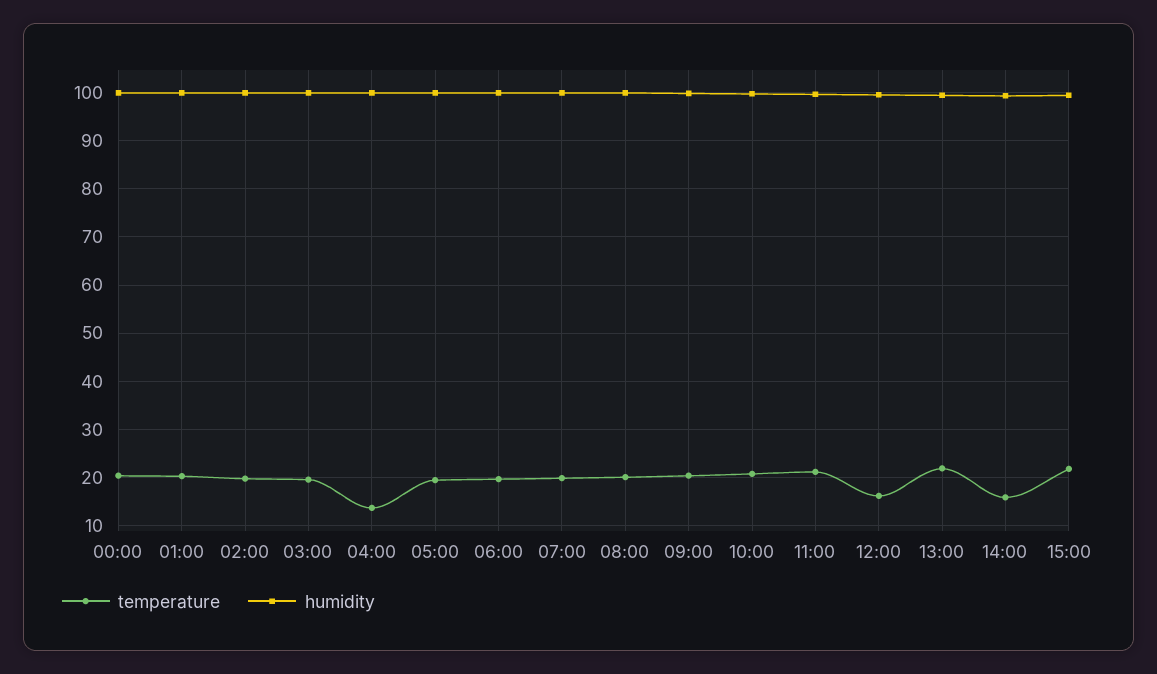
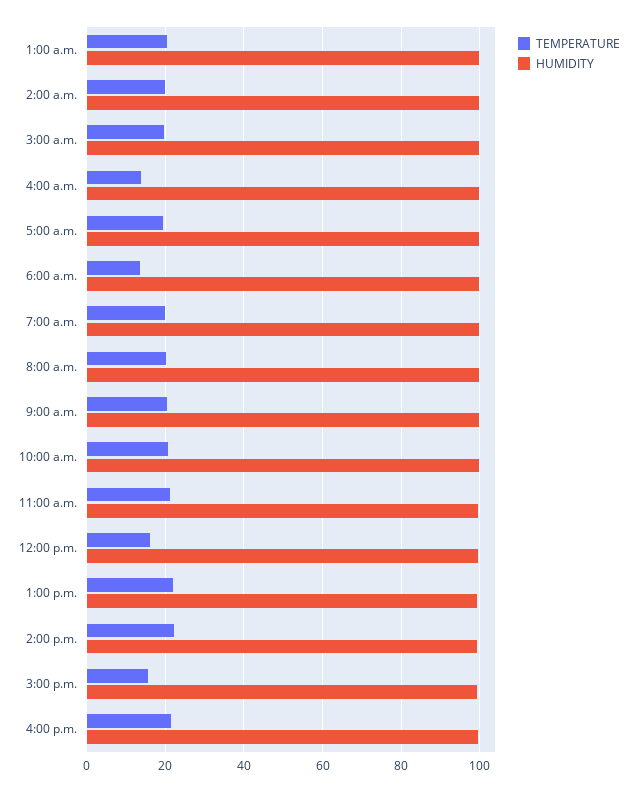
temperature, 00:00: 20 -> none
humidity, 00:00: 100 -> none
temperature, 06:00: 20 -> 14
temperature, 14:00: 16 -> 22
temperature, 15:00: 22 -> 16
temperature, 4:00 p.m.: none -> 22
humidity, 4:00 p.m.: none -> 100

